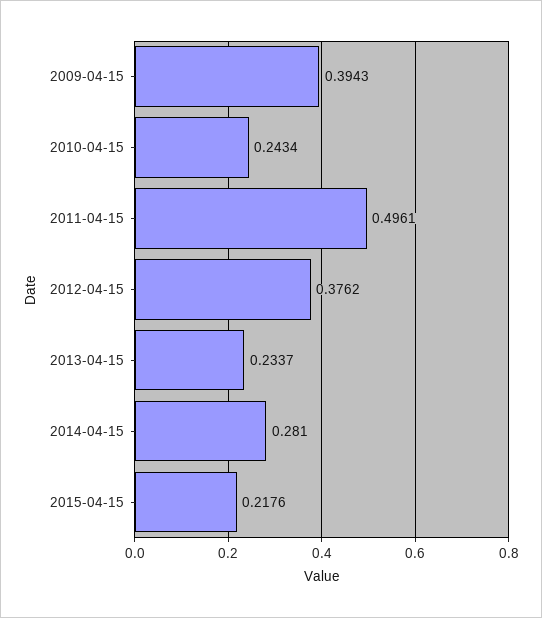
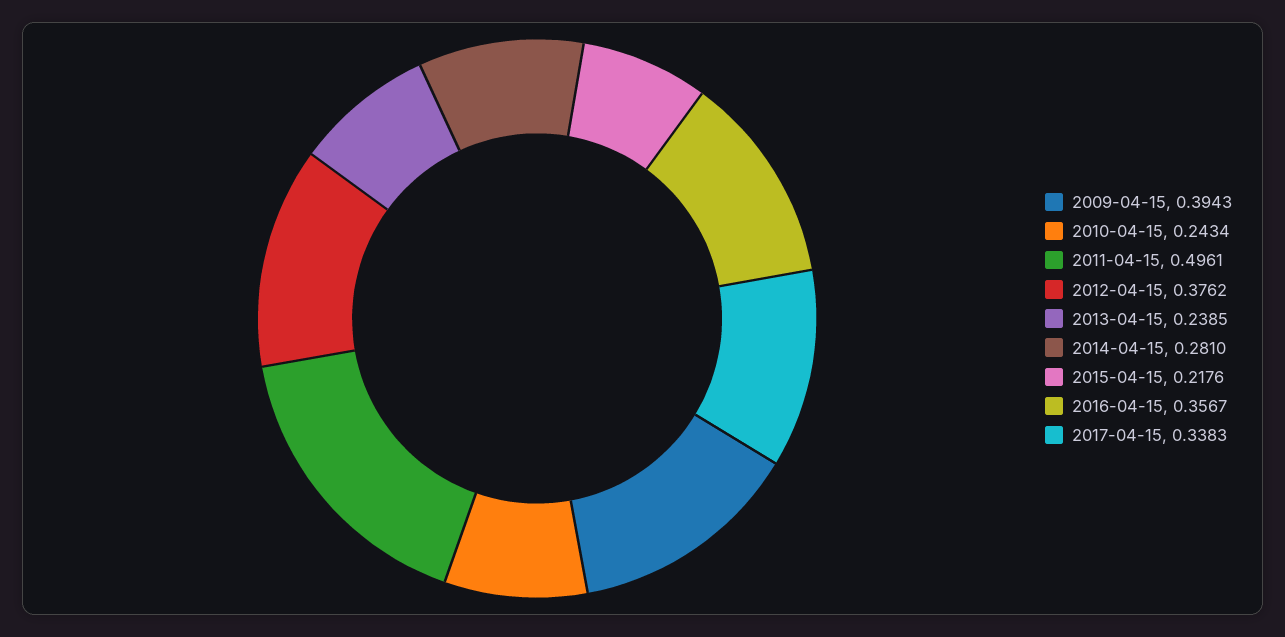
2013-04-15: 0.2337 -> 0.2385
2016-04-15: none -> 0.3567
2017-04-15: none -> 0.3383

